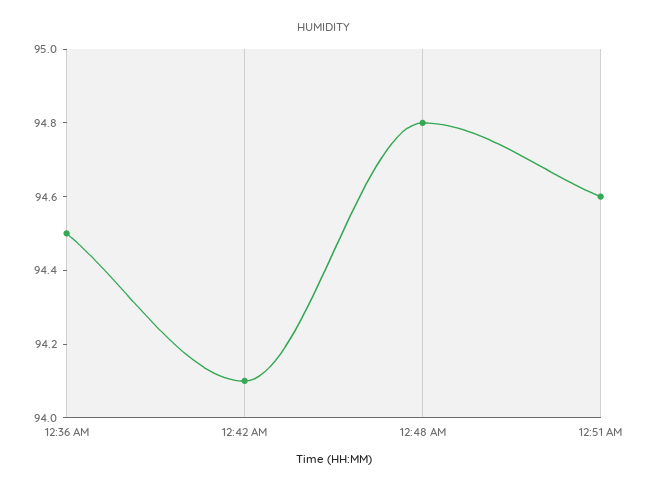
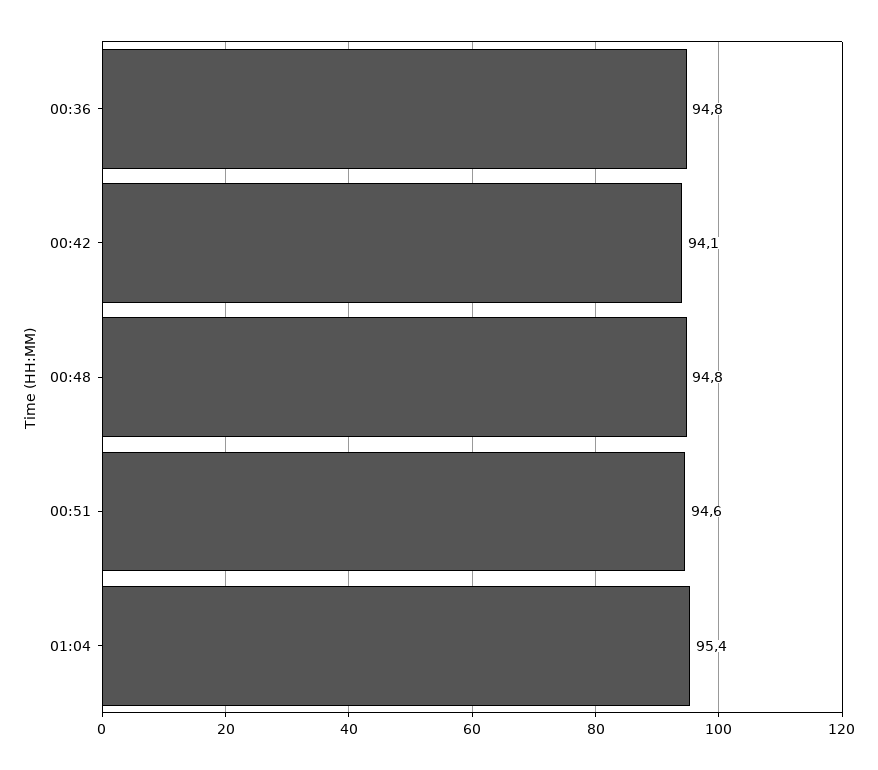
12:36 AM: 94.5 -> 94.8
01:04: none -> 95.4

